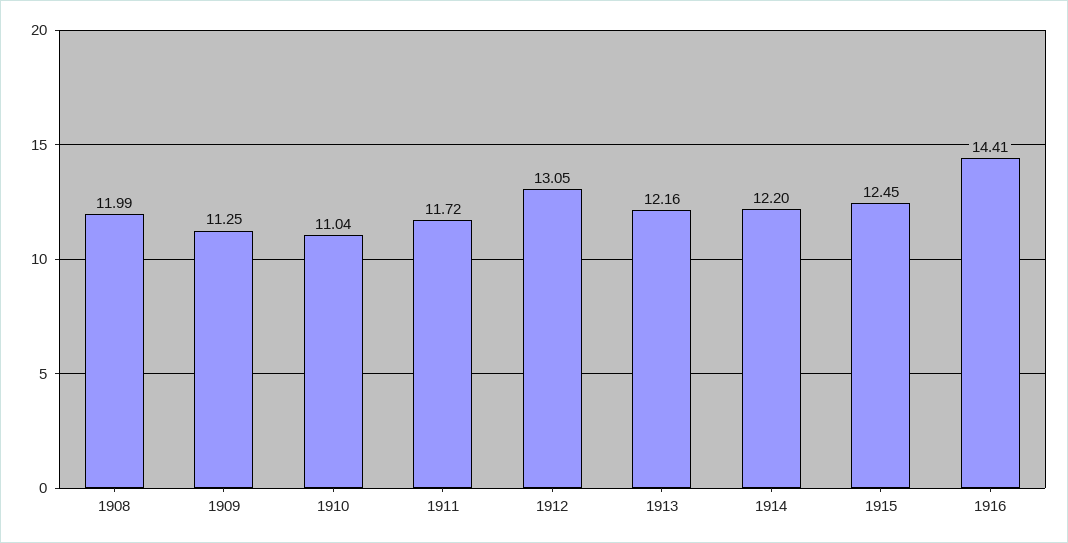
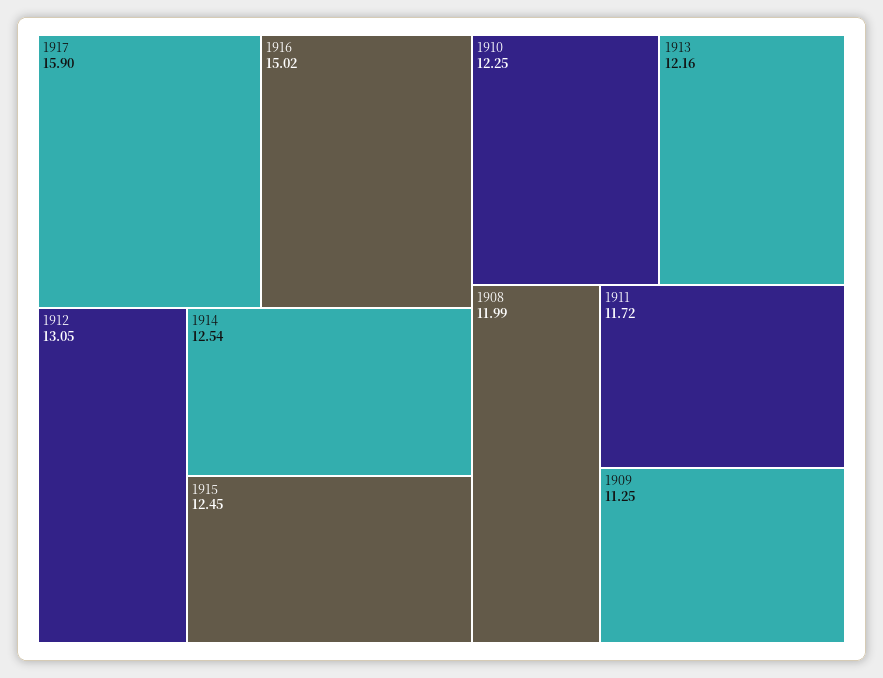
1910: 11.04 -> 12.25
1914: 12.2 -> 12.54
1916: 14.41 -> 15.02
1917: none -> 15.9

